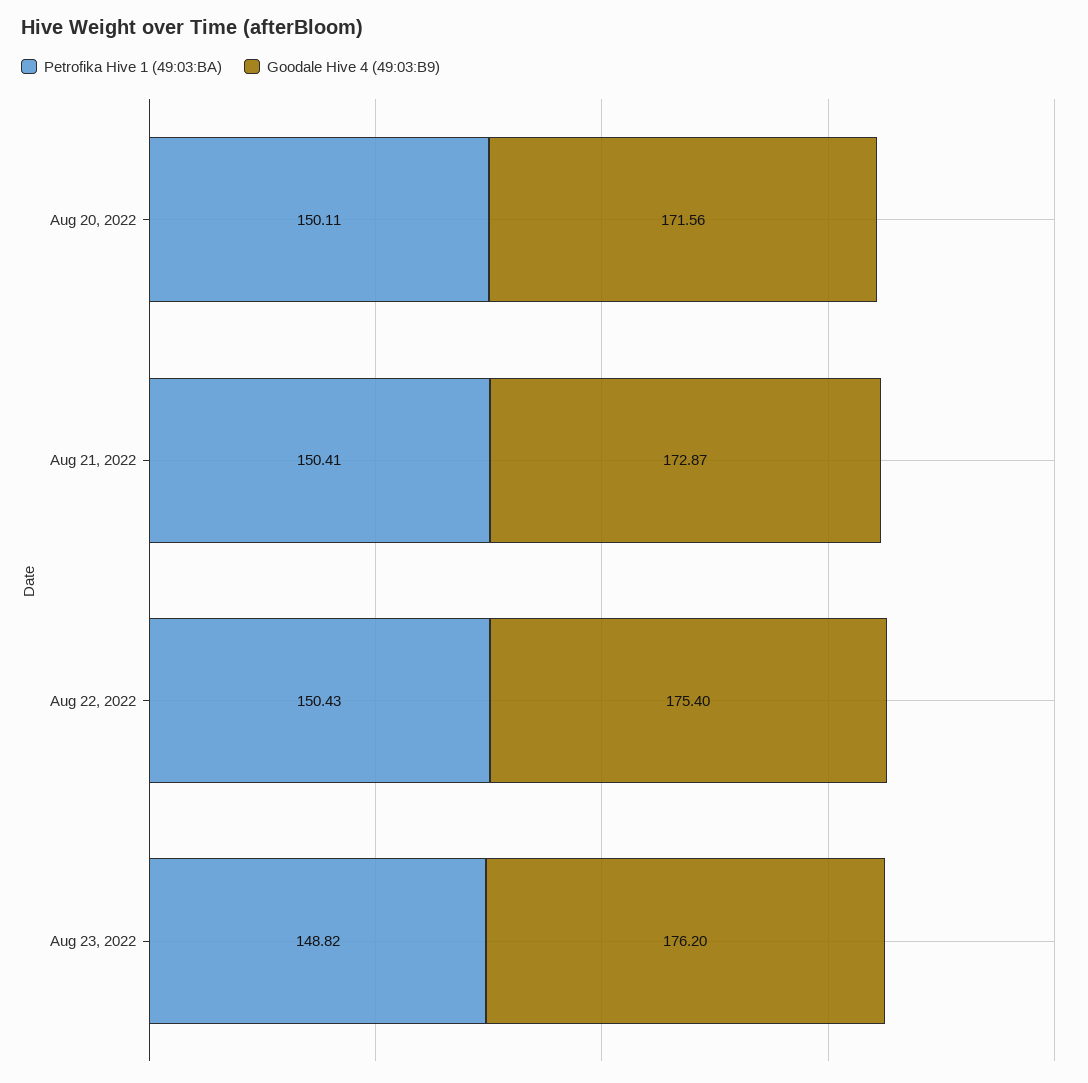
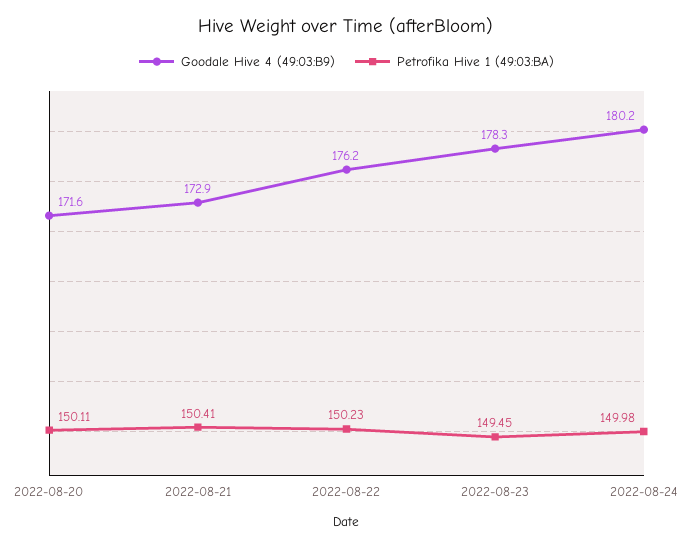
Petrofika Hive 1 (49:03:BA), Aug 22, 2022: 150.43 -> 150.23
Goodale Hive 4 (49:03:B9), Aug 22, 2022: 175.4 -> 176.2
Petrofika Hive 1 (49:03:BA), Aug 23, 2022: 148.82 -> 149.45
Goodale Hive 4 (49:03:B9), Aug 23, 2022: 176.2 -> 178.3
Goodale Hive 4 (49:03:B9), 2022-08-24: none -> 180.2
Petrofika Hive 1 (49:03:BA), 2022-08-24: none -> 149.98

